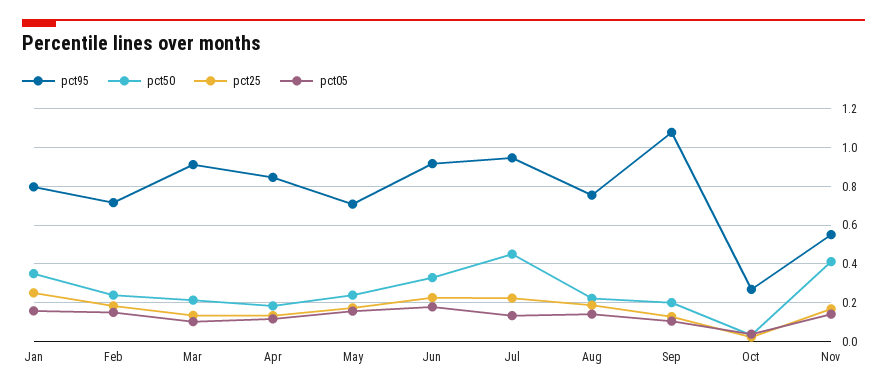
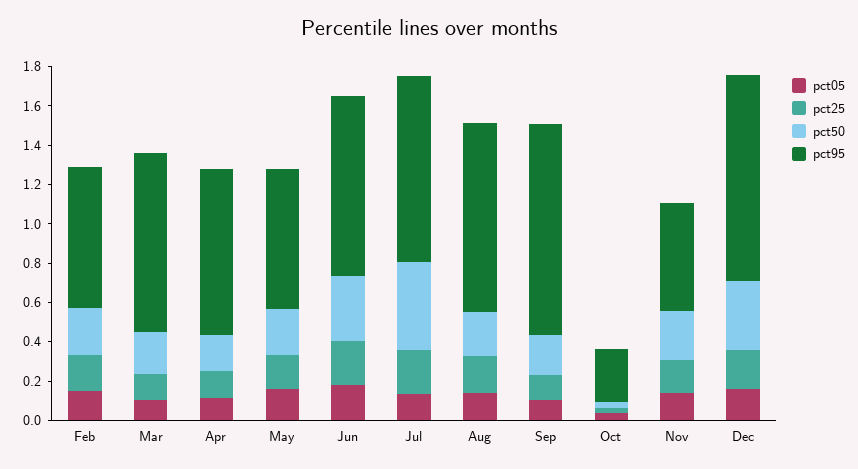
pct95, Jan: 0.8 -> none
pct50, Jan: 0.35 -> none
pct25, Jan: 0.25 -> none
pct05, Jan: 0.15 -> none
pct95, Aug: 0.75 -> 0.95
pct50, Nov: 0.4 -> 0.25
pct05, Dec: none -> 0.15
pct25, Dec: none -> 0.2
pct50, Dec: none -> 0.35
pct95, Dec: none -> 1.05

